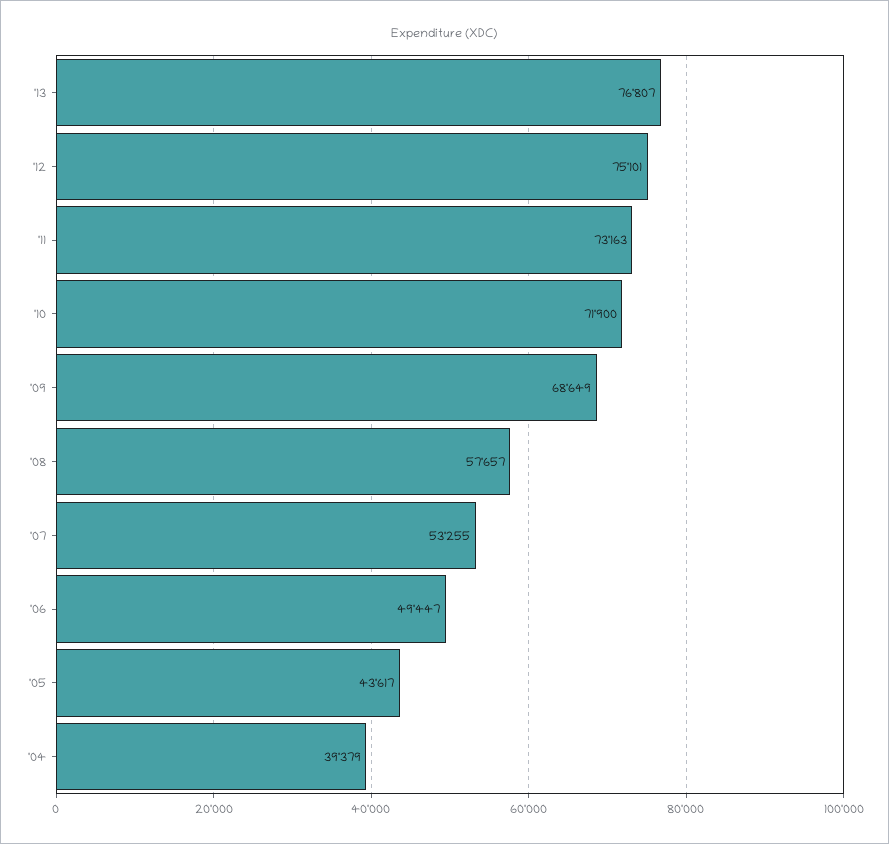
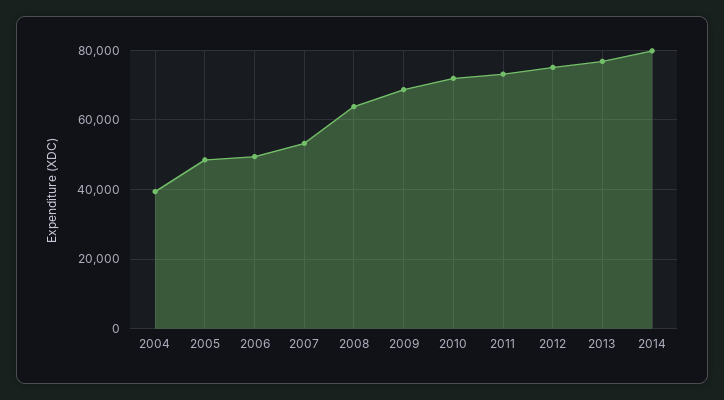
'08: 57657 -> 64000
'05: 43617 -> 48000
2014: none -> 80000

